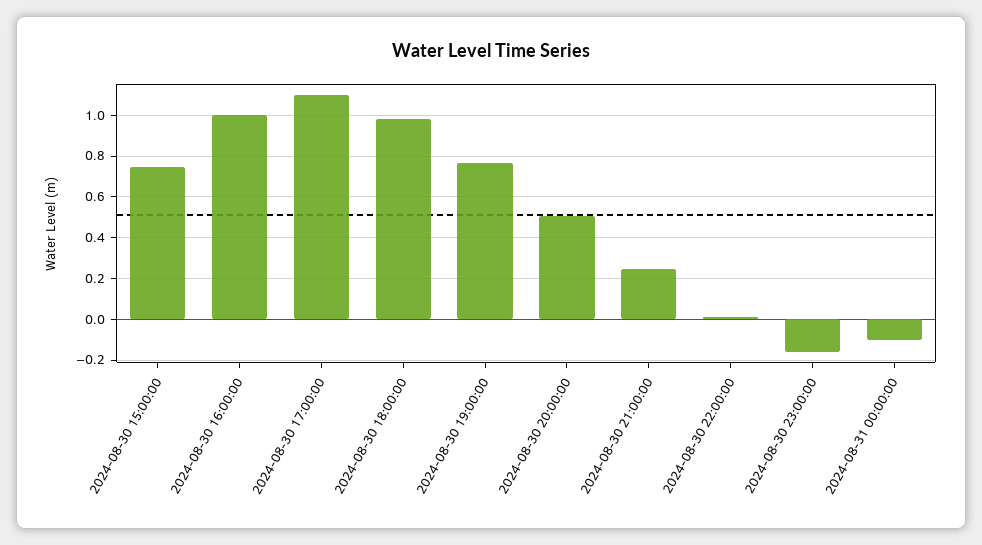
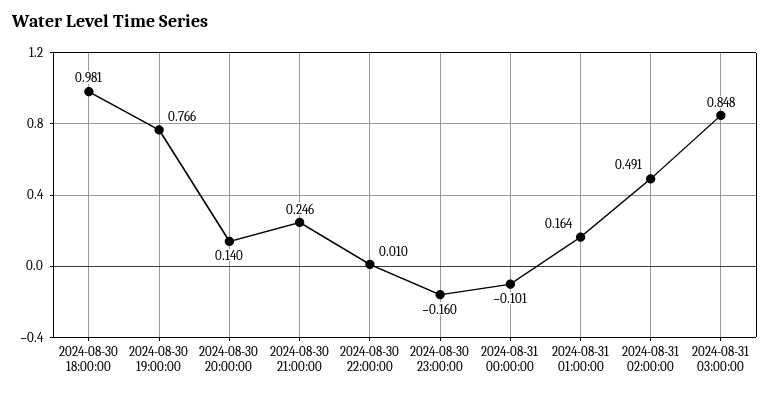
2024-08-30 15:00:00: 0.75 -> none
2024-08-30 16:00:00: 1 -> none
2024-08-30 17:00:00: 1.1 -> none
2024-08-30 20:00:00: 0.5 -> 0.14
2024-08-31 01:00:00: none -> 0.164
2024-08-31 02:00:00: none -> 0.491
2024-08-31 03:00:00: none -> 0.848

